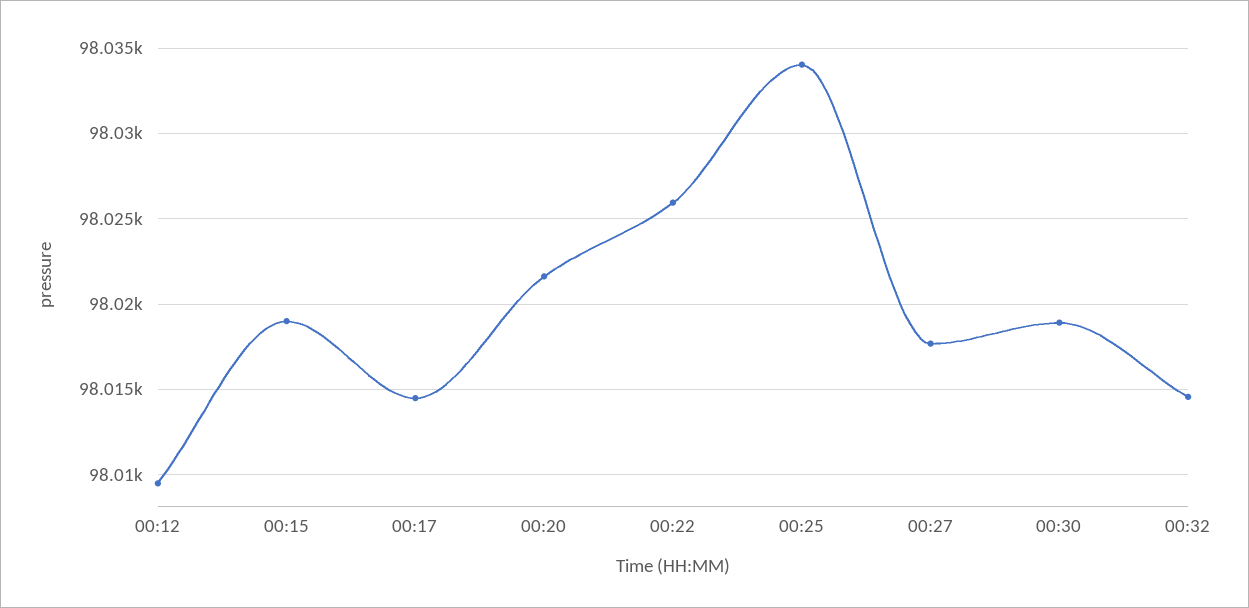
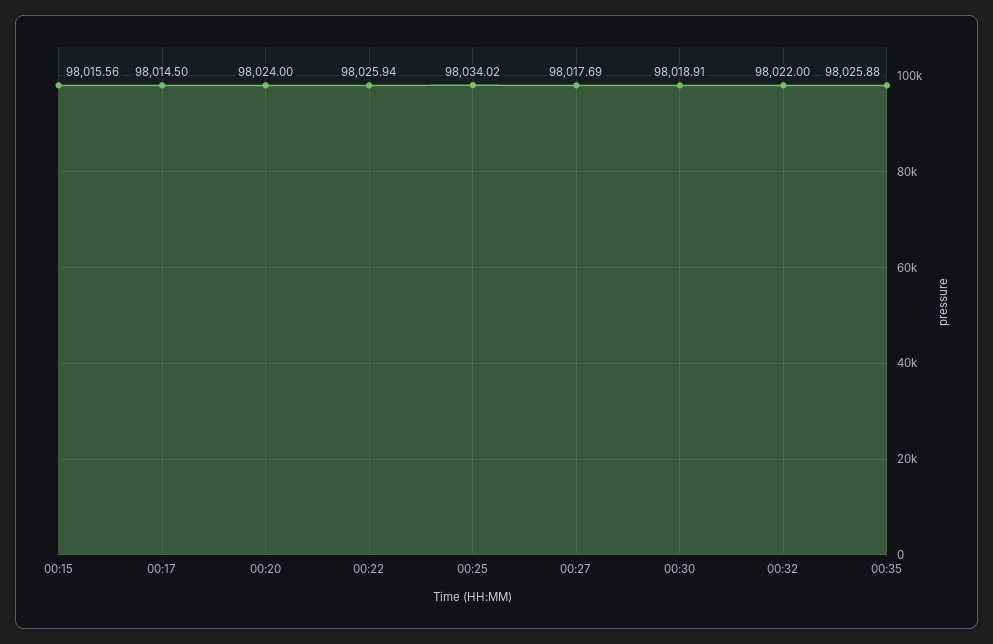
00:12: 98009.5 -> none
00:15: 98019 -> 98015.56
00:20: 98021.5 -> 98024
00:32: 98014.5 -> 98022
00:35: none -> 98025.88

